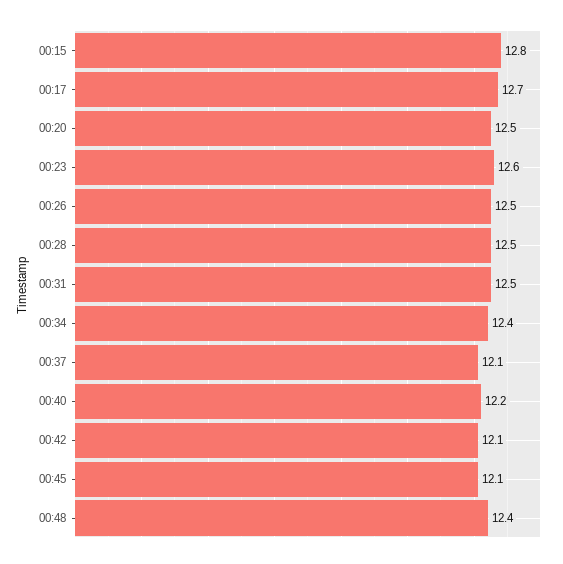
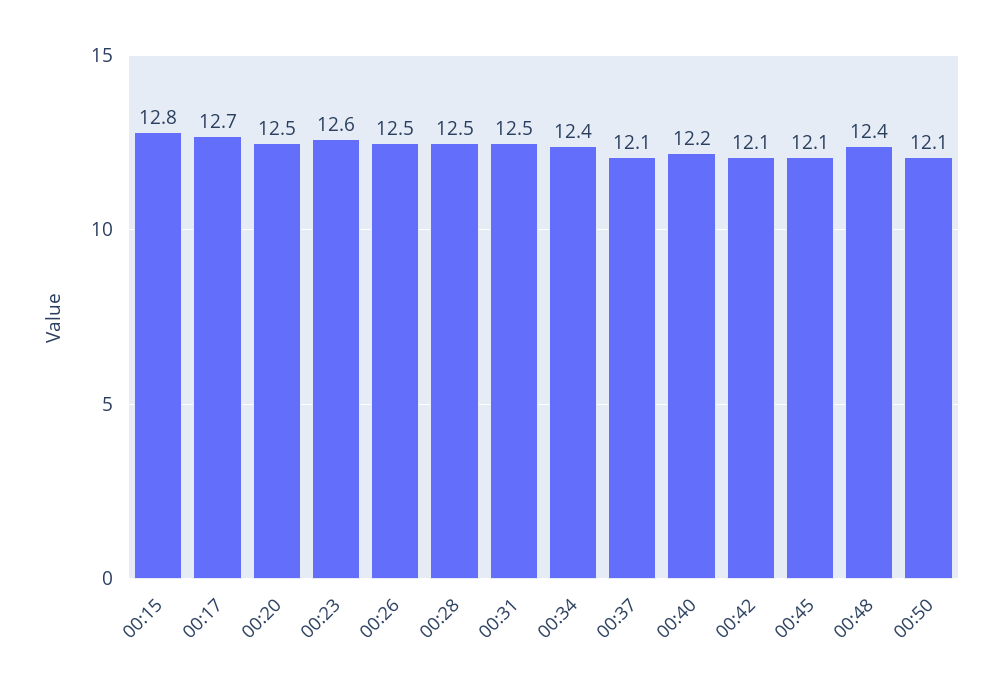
00:50: none -> 12.1

